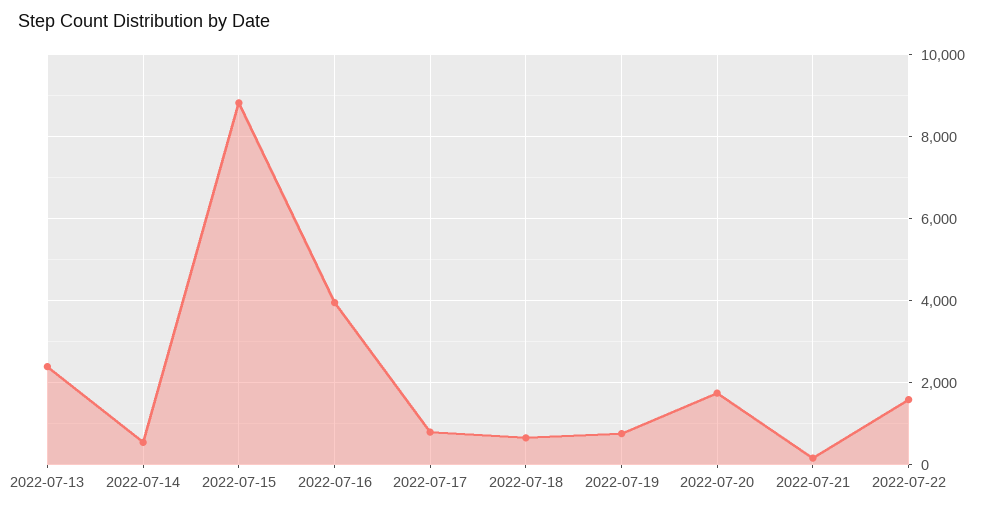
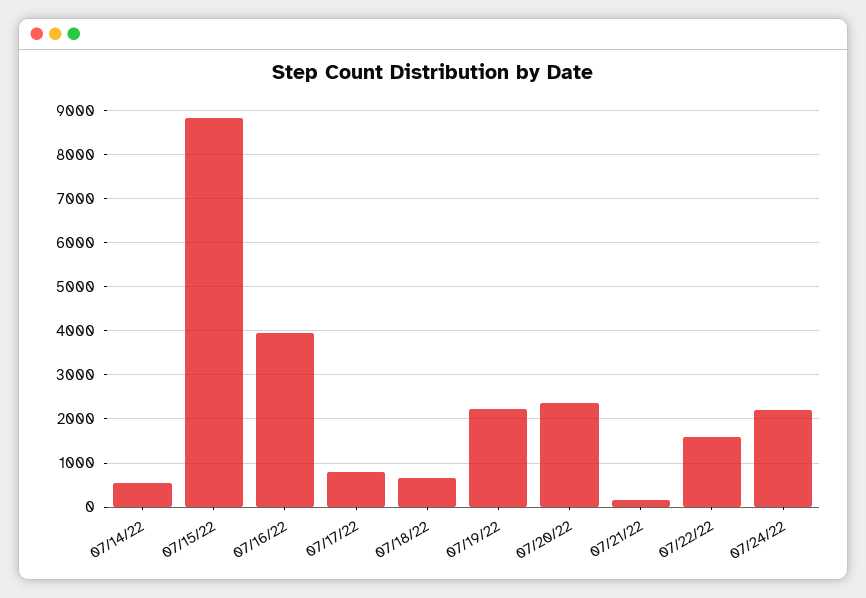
2022-07-13: 2400 -> none
2022-07-19: 800 -> 2200
2022-07-20: 1800 -> 2400
07/24/22: none -> 2200

